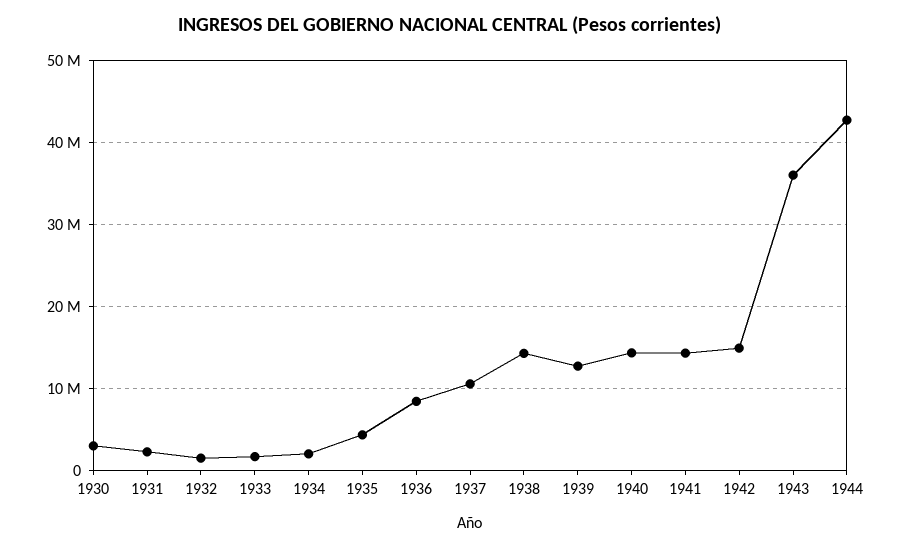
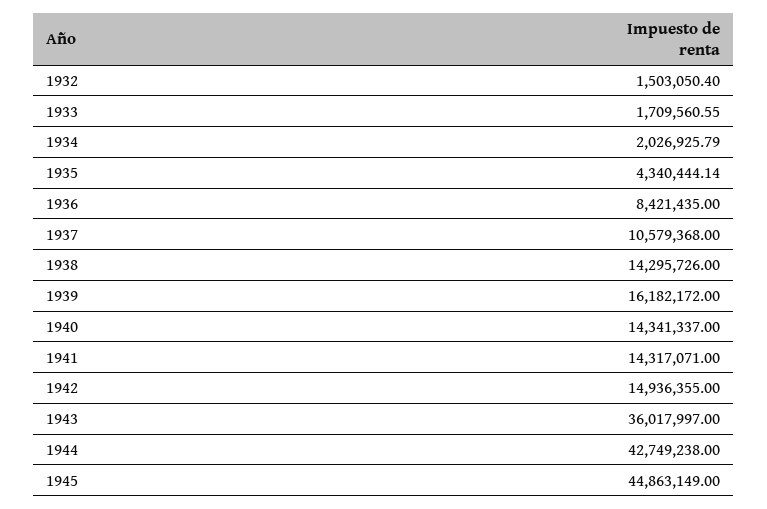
1930: 3000000 -> none
1931: 2000000 -> none
1939: 13000000 -> 16182172
1945: none -> 44863149

